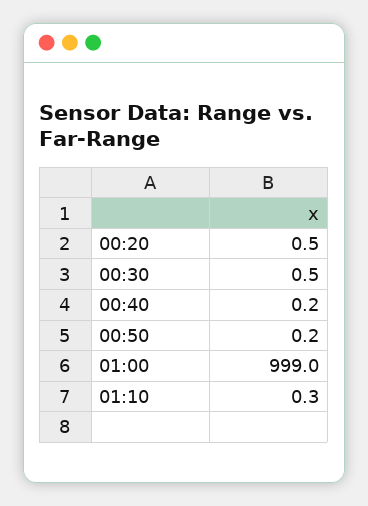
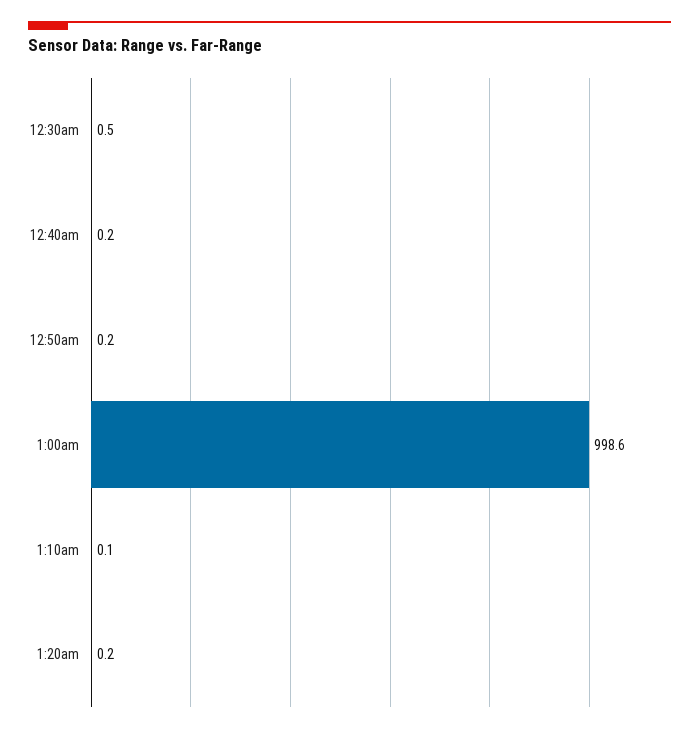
00:20: 0.5 -> none
01:00: 999 -> 998.6
01:10: 0.3 -> 0.1
1:20am: none -> 0.2

